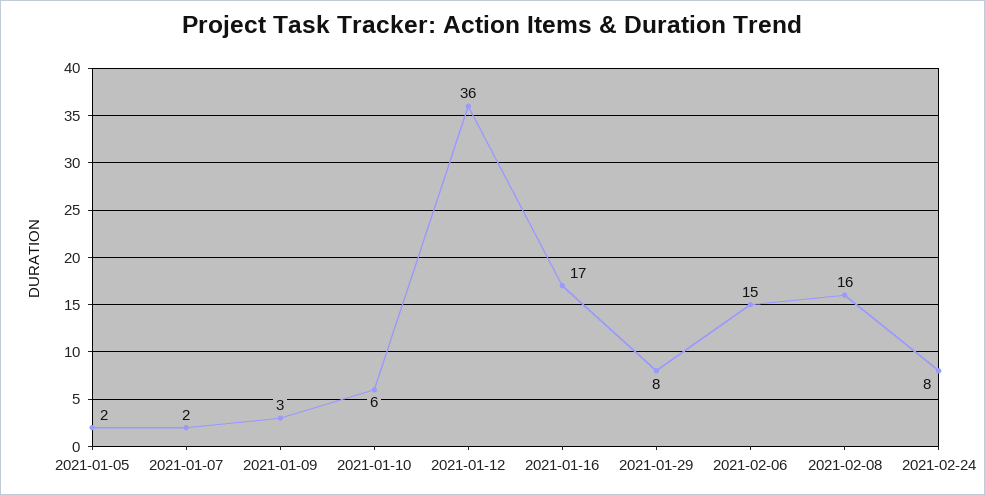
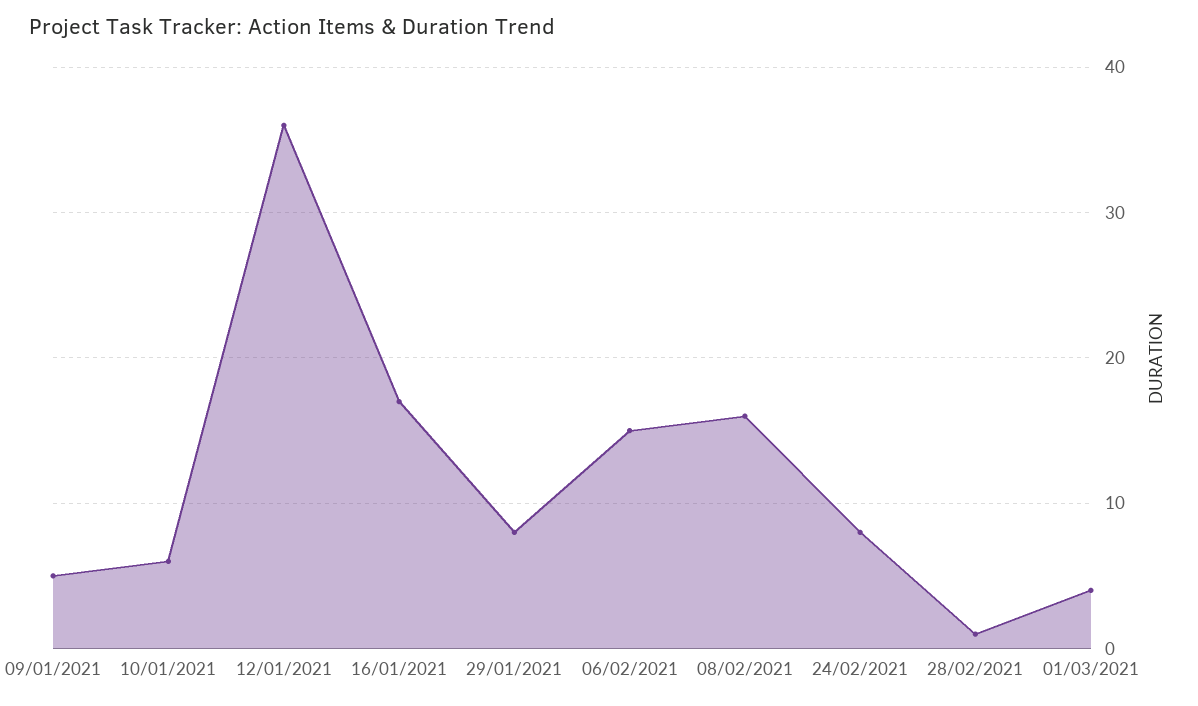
2021-01-05: 2 -> none
2021-01-07: 2 -> none
2021-01-09: 3 -> 5
28/02/2021: none -> 1
01/03/2021: none -> 4

